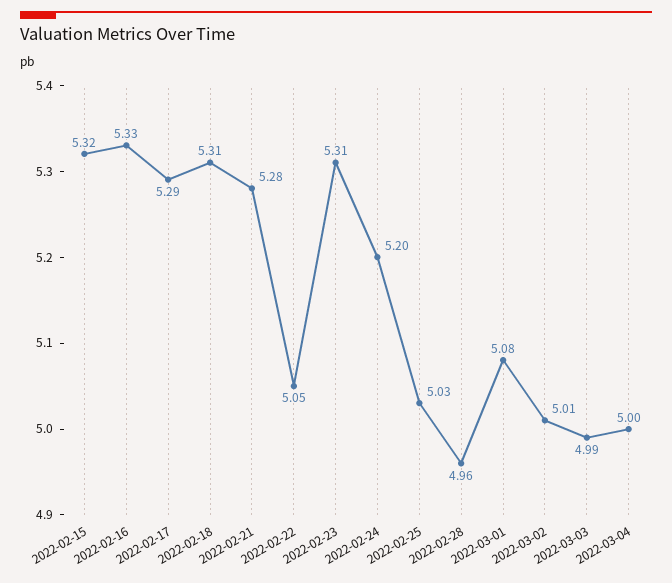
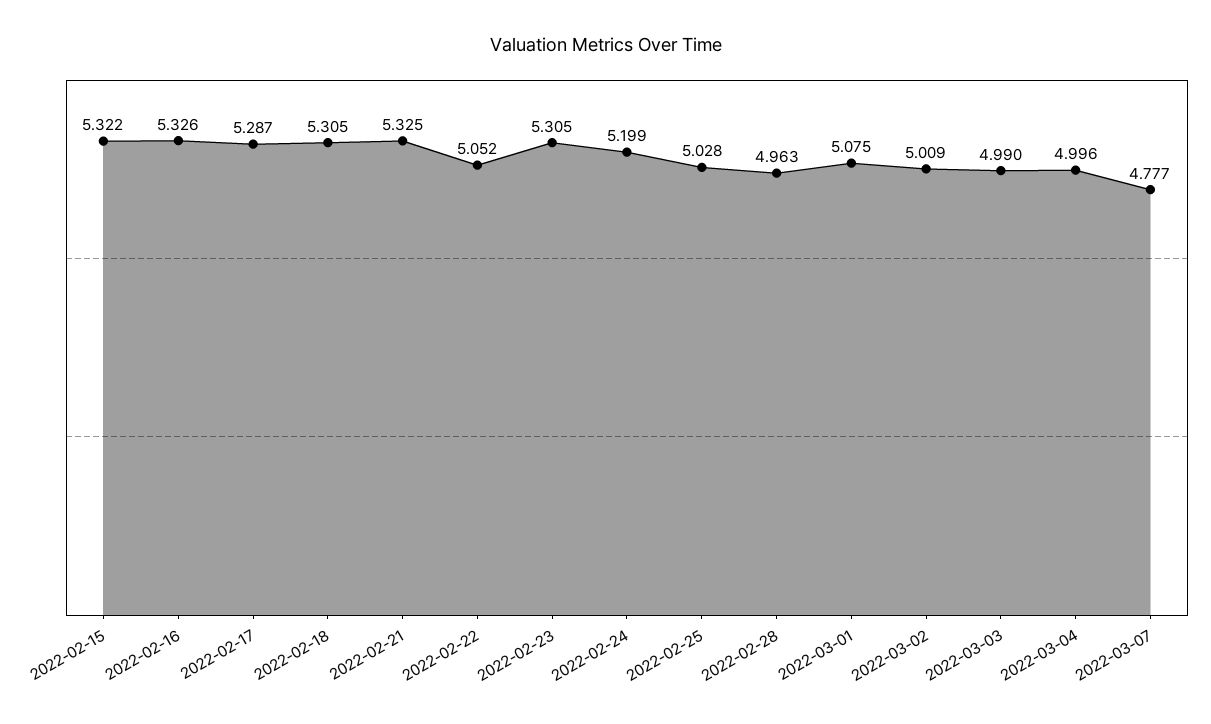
2022-02-21: 5.28 -> 5.325
2022-03-07: none -> 4.777

